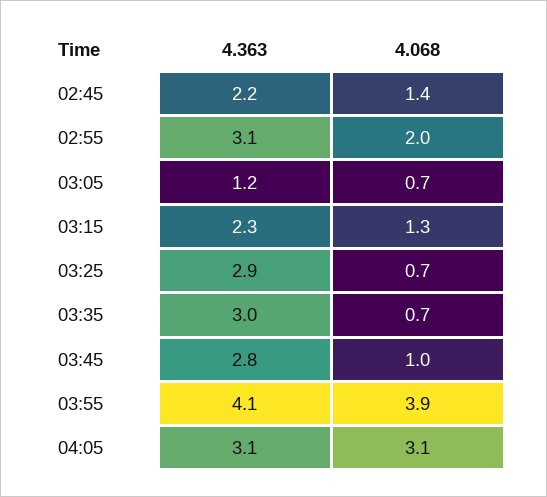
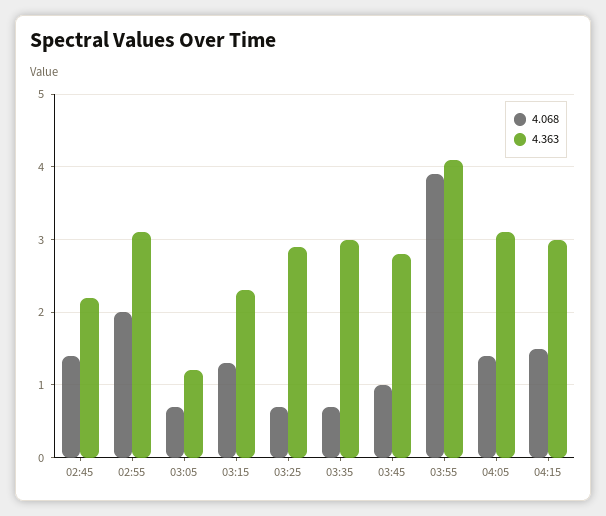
4.068, 04:05: 3.1 -> 1.4
4.068, 04:15: none -> 1.5
4.363, 04:15: none -> 3

